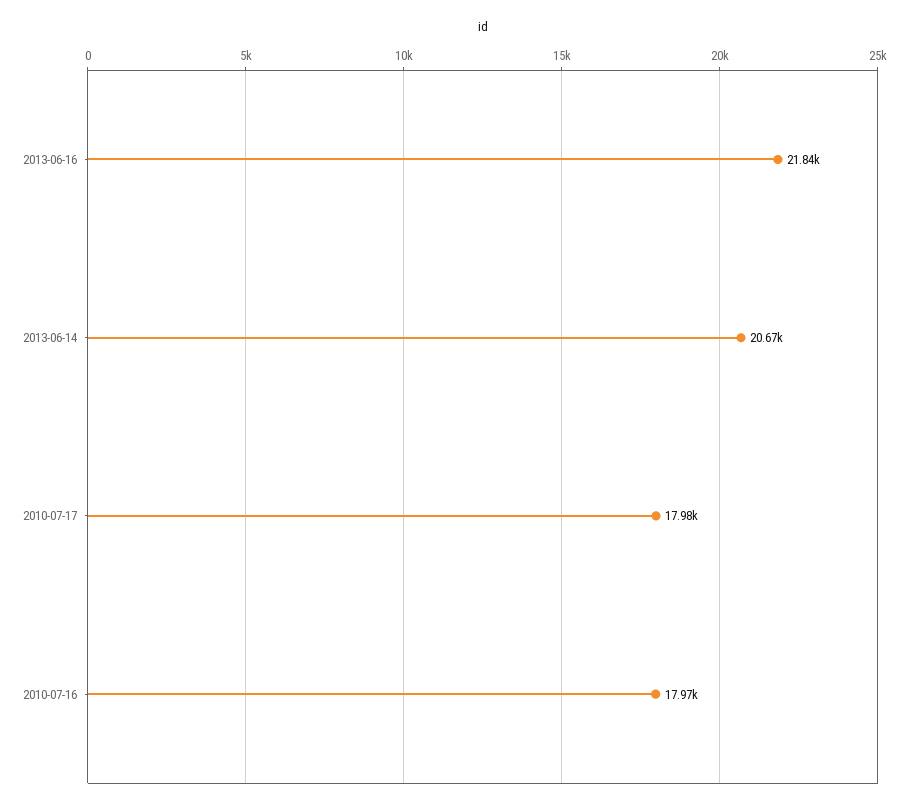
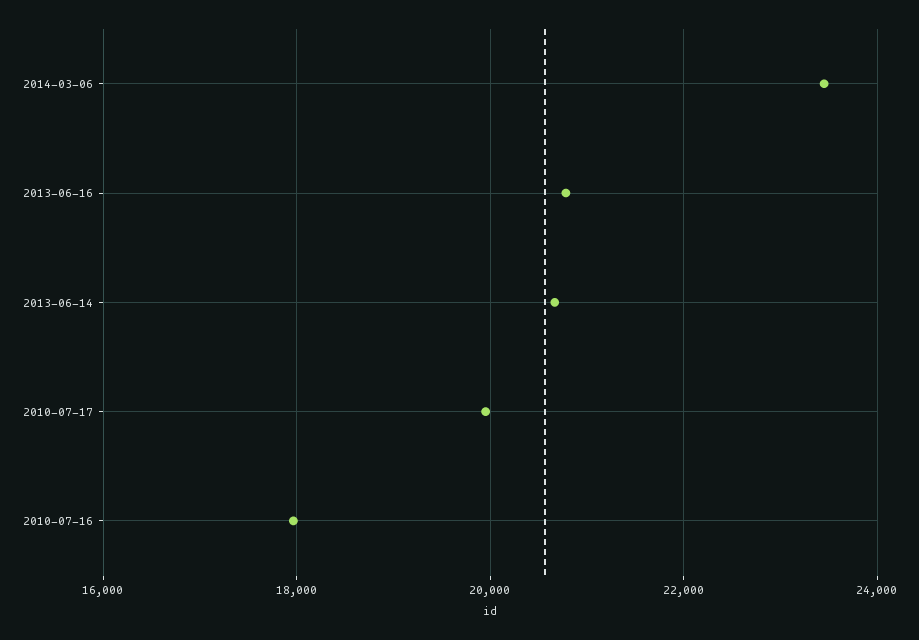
2013-06-16: 21840 -> 20800
2010-07-17: 17980 -> 20000
2014-03-06: none -> 23400

